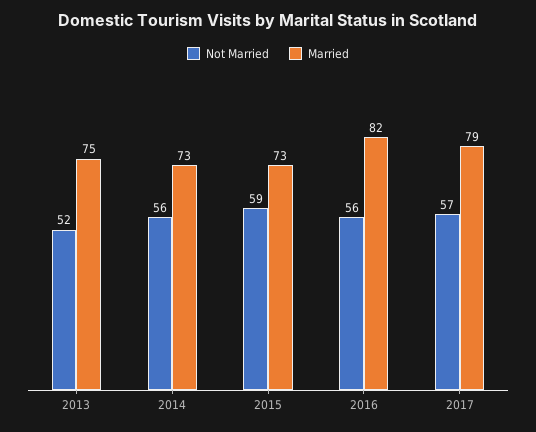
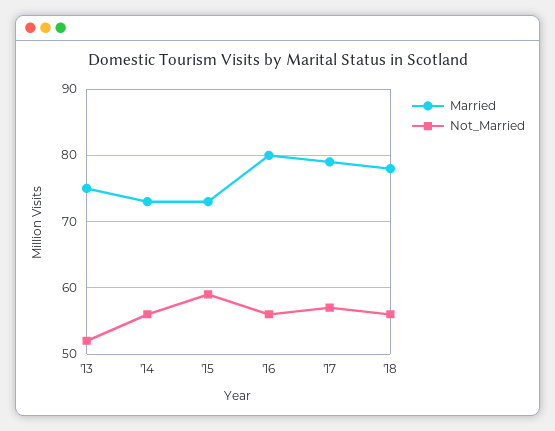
Married, 2016: 82 -> 80
Married, '18: none -> 78
Not Married, '18: none -> 56

